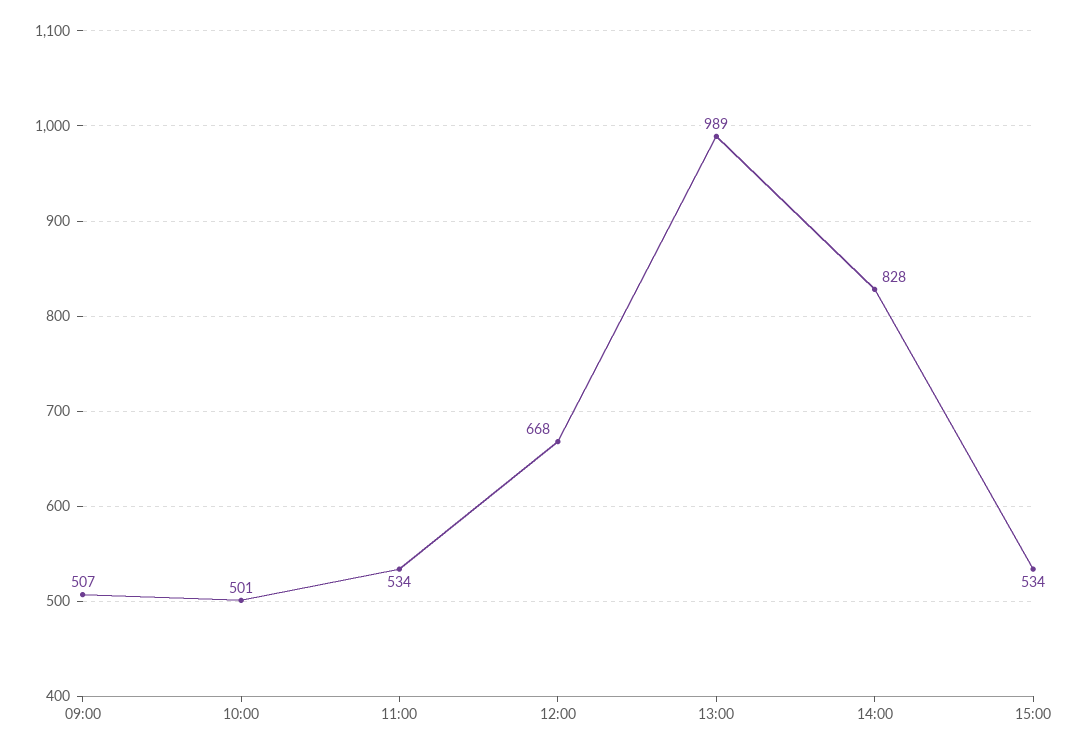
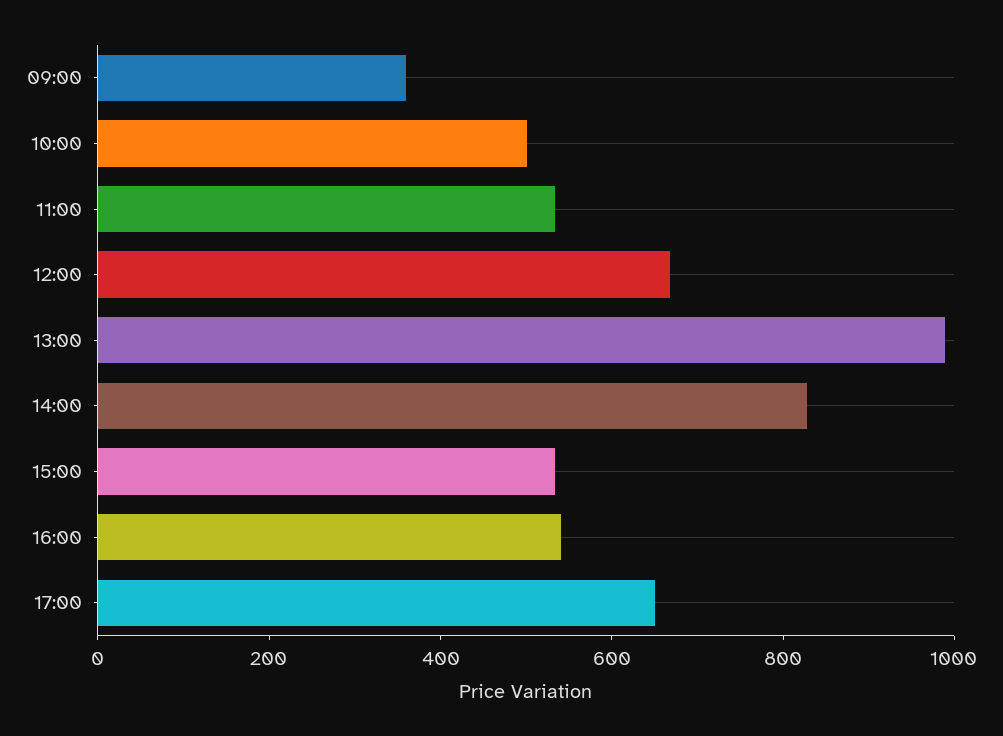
09:00: 507 -> 350
16:00: none -> 550
17:00: none -> 650

